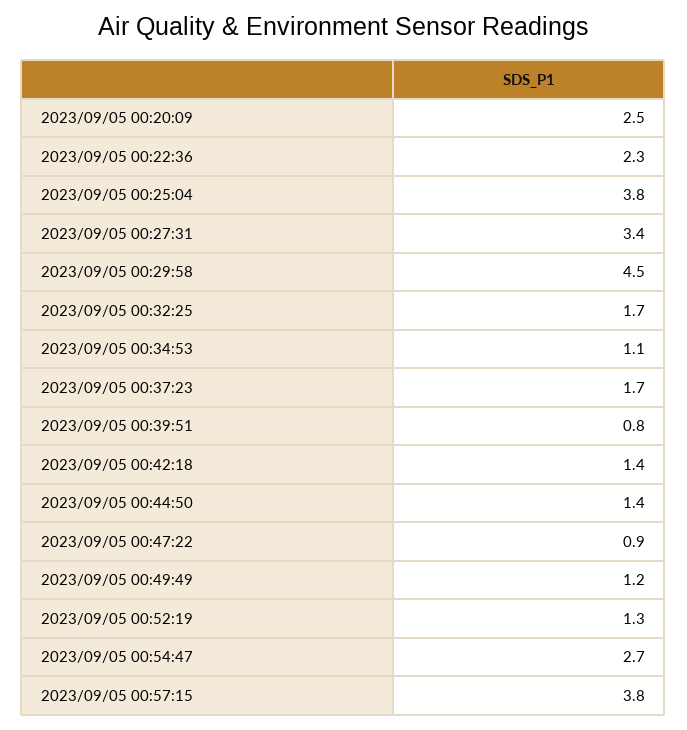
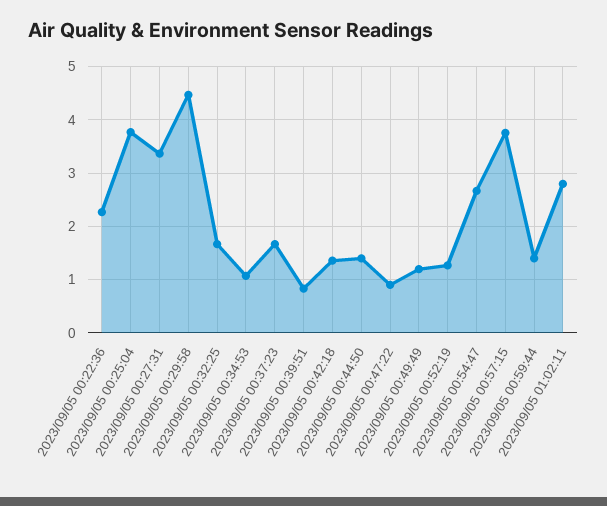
2023/09/05 00:20:09: 2.5 -> none
2023/09/05 00:59:44: none -> 1.4
2023/09/05 01:02:11: none -> 2.8

